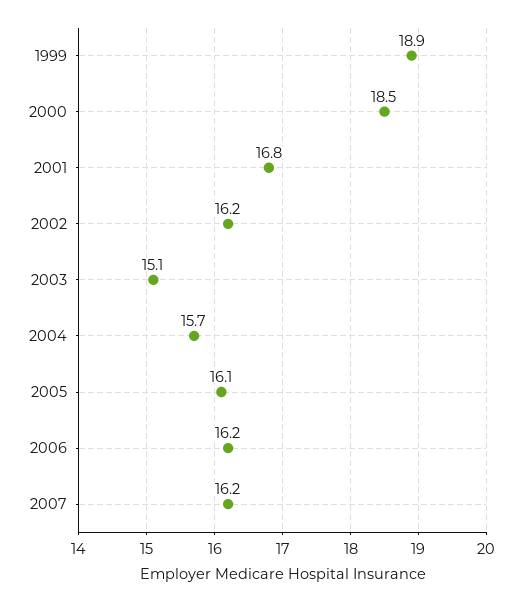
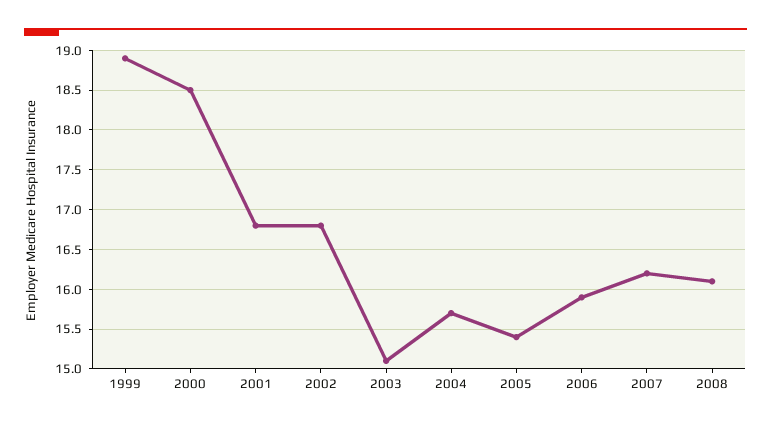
2002: 16.2 -> 16.8
2005: 16.1 -> 15.4
2006: 16.2 -> 15.9
2008: none -> 16.1

